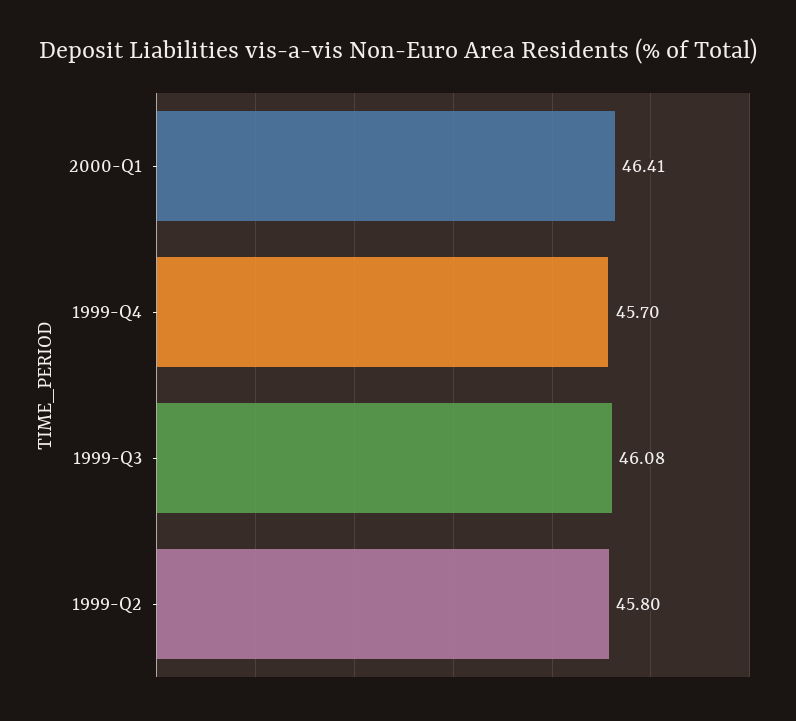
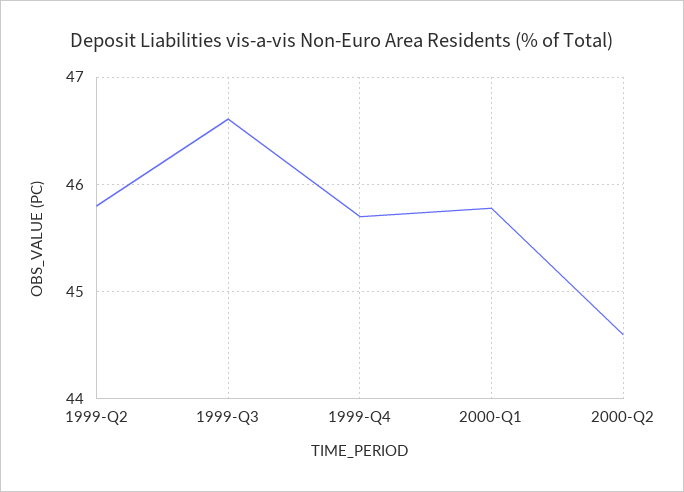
2000-Q1: 46.41 -> 45.8
1999-Q3: 46.08 -> 46.6
2000-Q2: none -> 44.6

